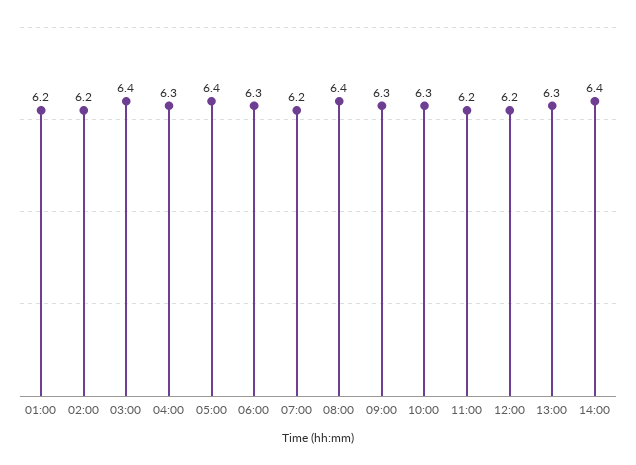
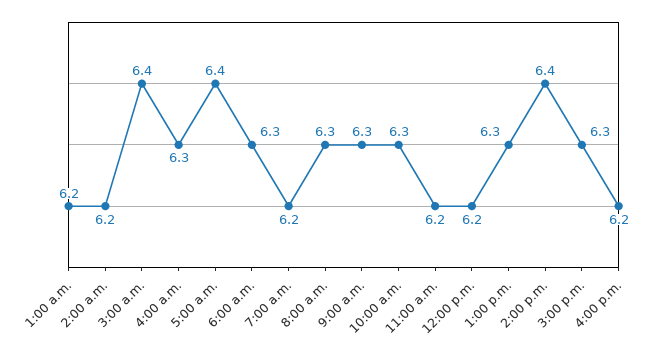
08:00: 6.4 -> 6.3
3:00 p.m.: none -> 6.3
4:00 p.m.: none -> 6.2

